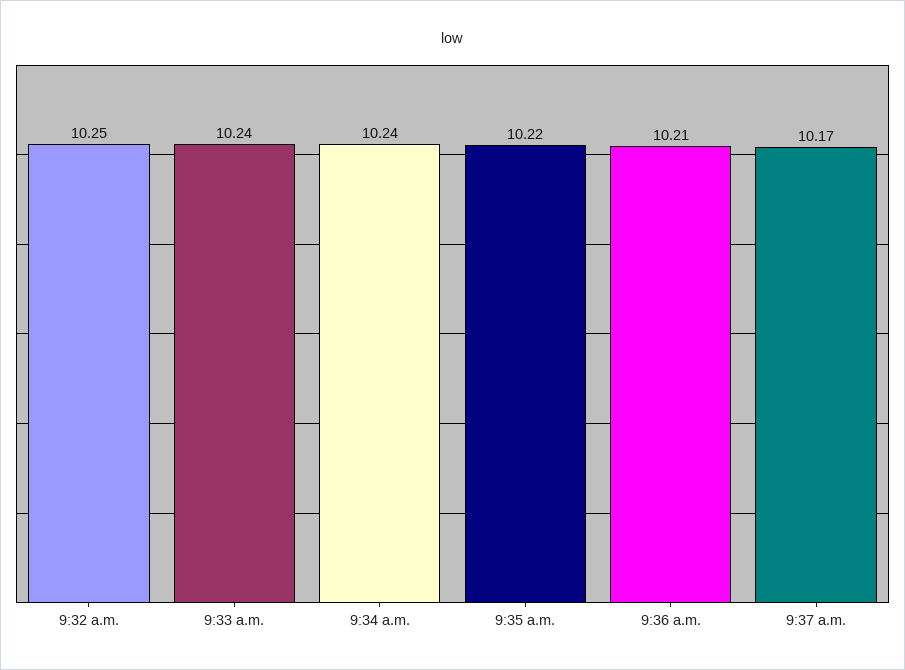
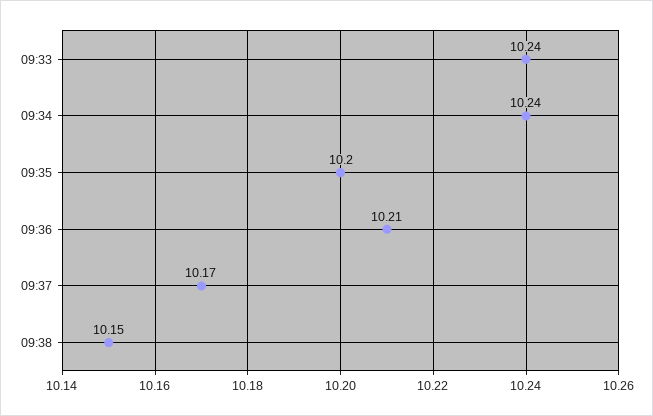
9:32 a.m.: 10.25 -> none
9:35 a.m.: 10.22 -> 10.2
09:38: none -> 10.15

